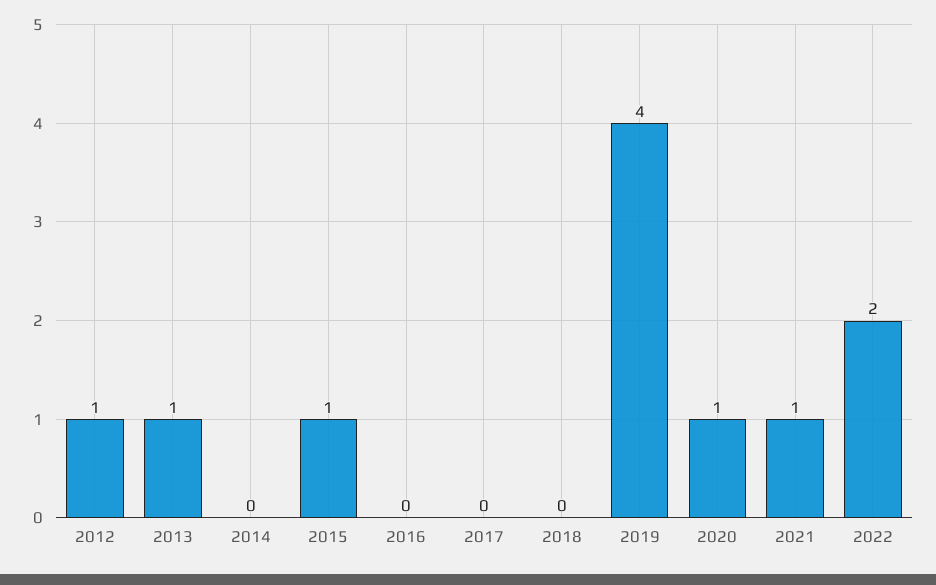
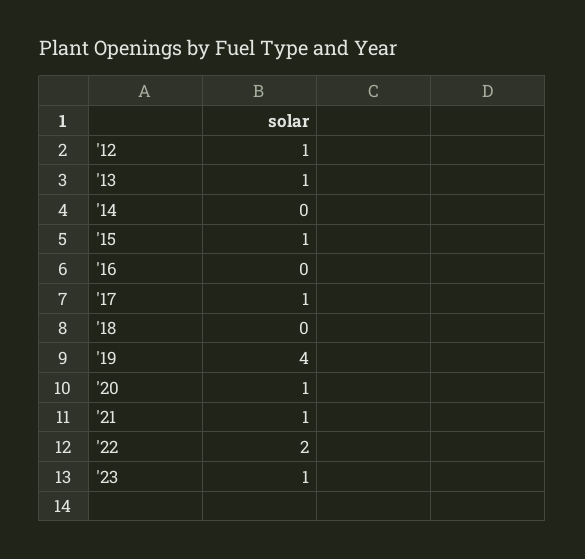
2017: 0 -> 1
'23: none -> 1

